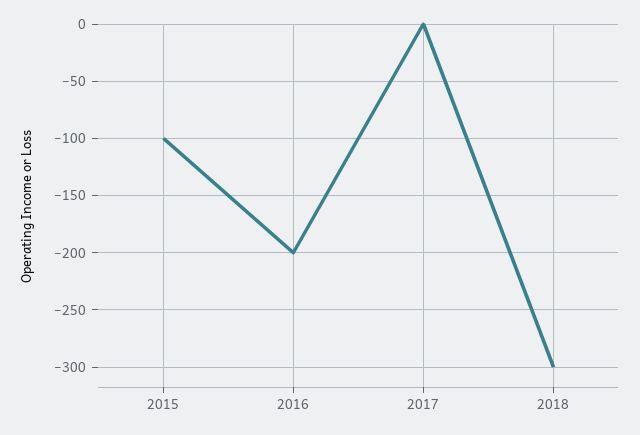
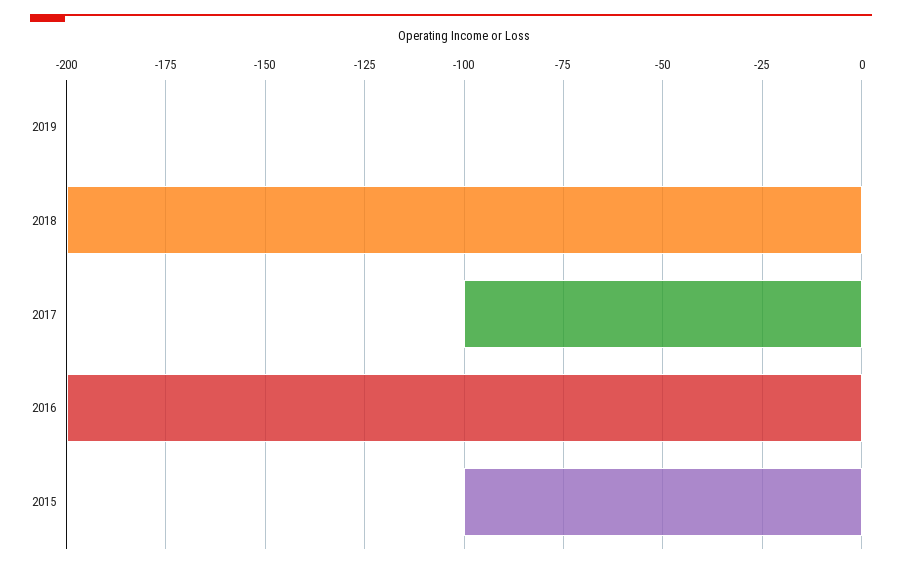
2017: 0 -> -100
2018: -300 -> -200
2019: none -> 0

